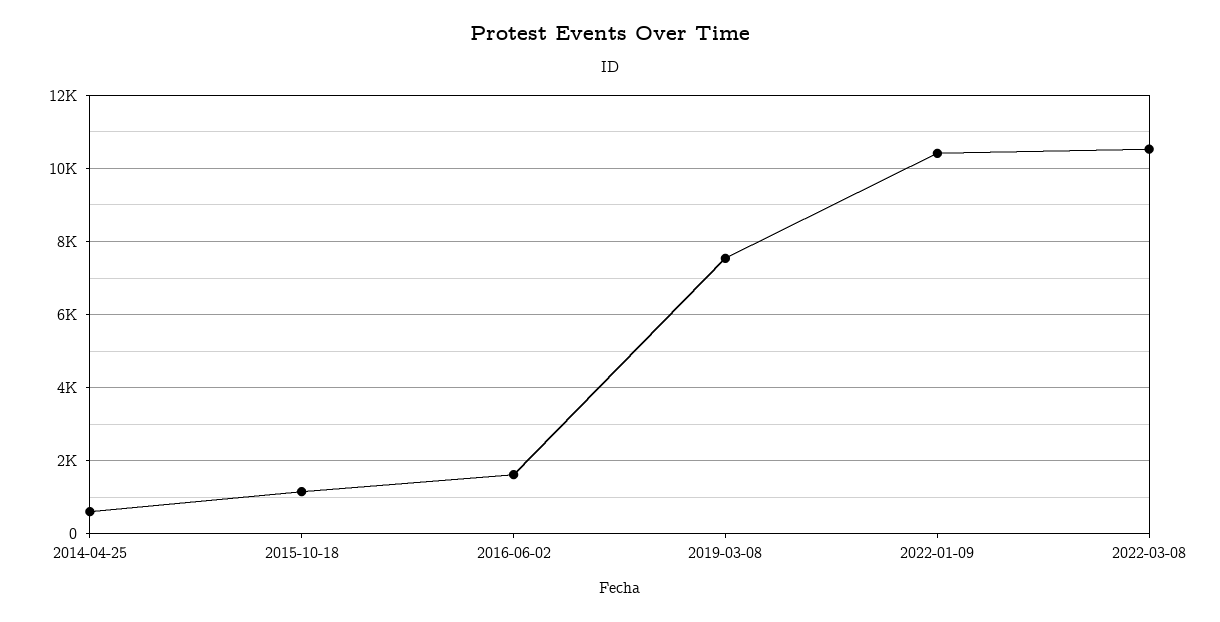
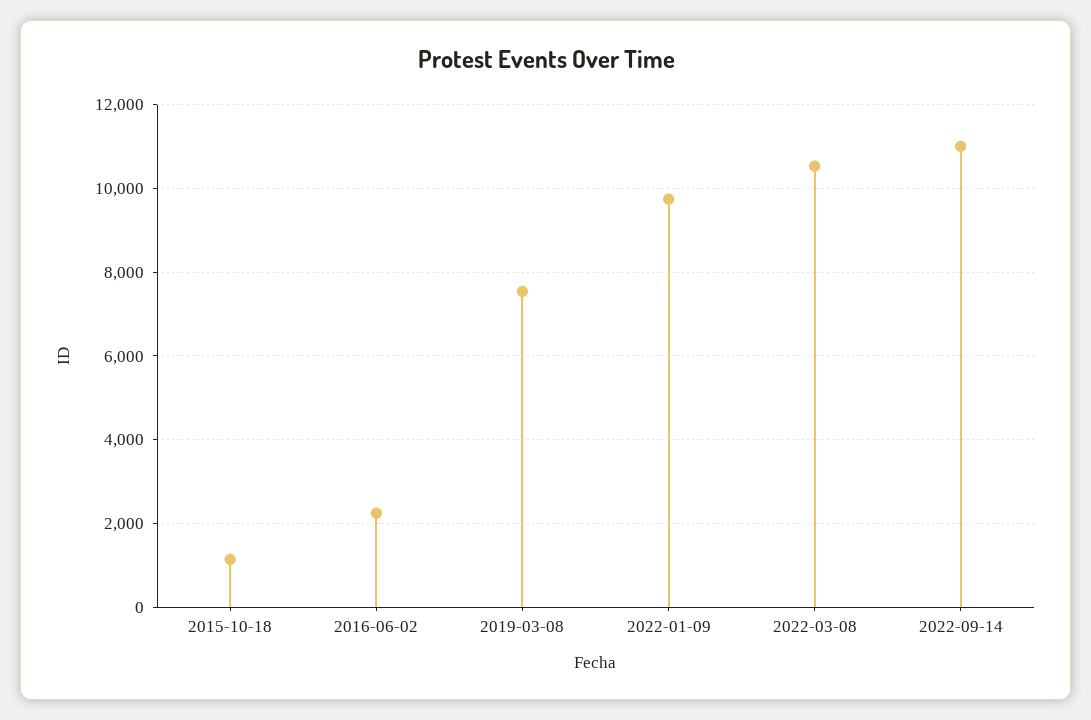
2014-04-25: 600 -> none
2016-06-02: 1600 -> 2200
2022-01-09: 10400 -> 9800
2022-09-14: none -> 11000

